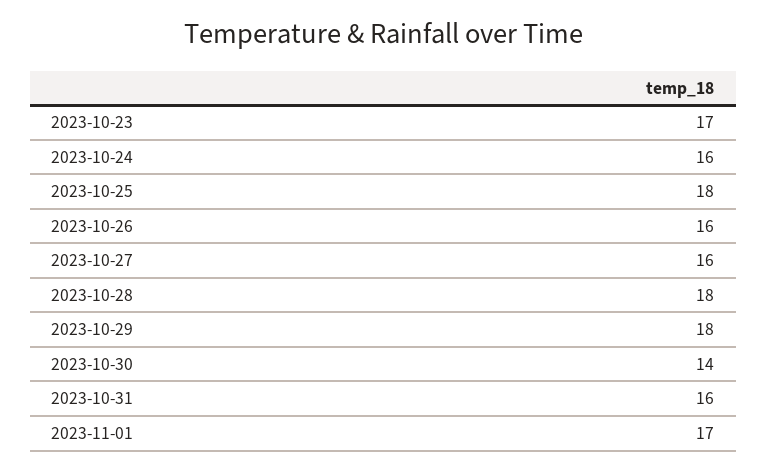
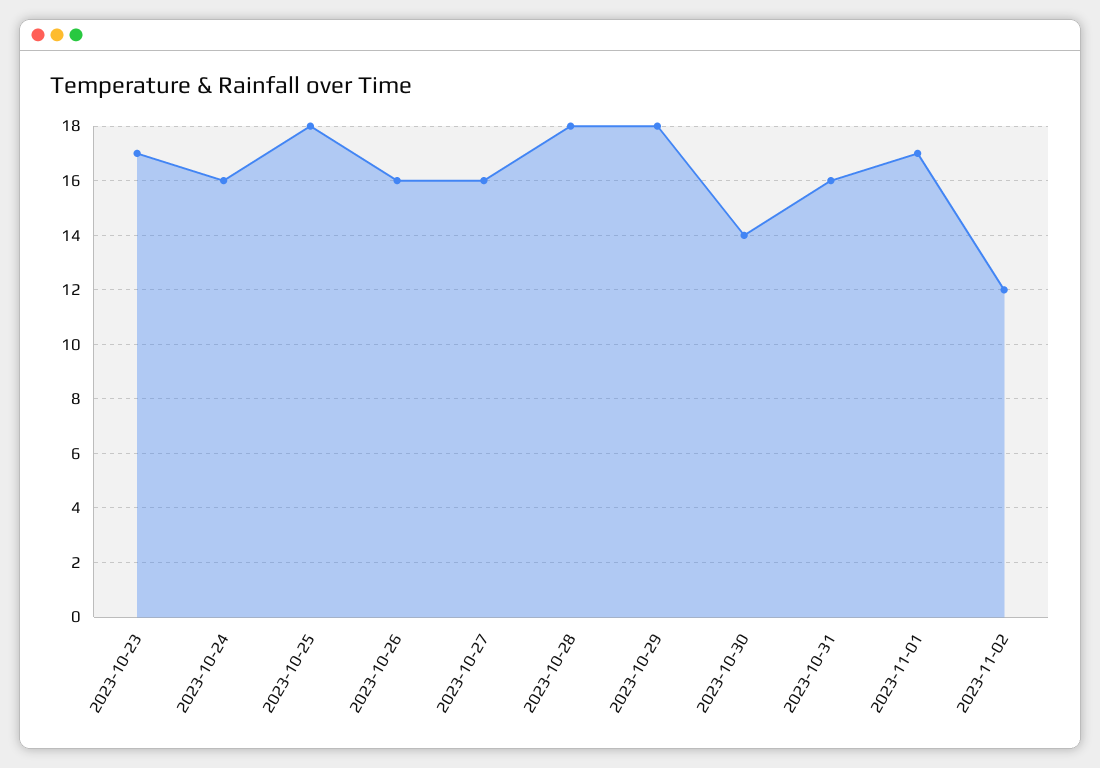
2023-11-02: none -> 12

